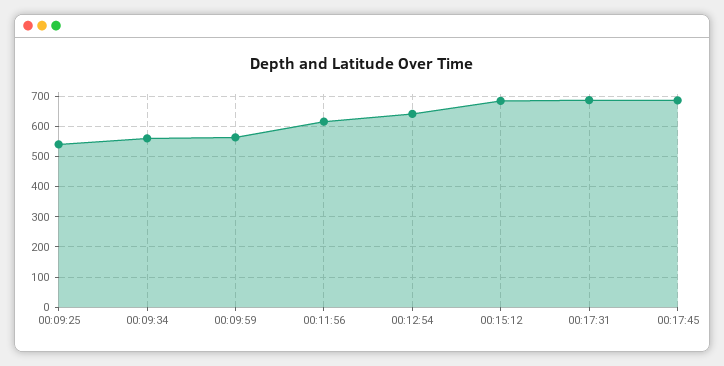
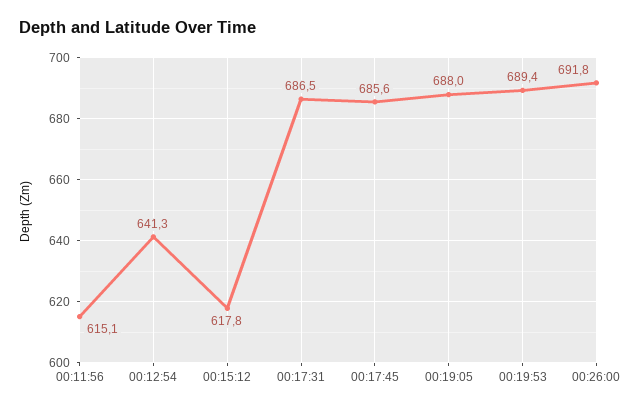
00:09:25: 540 -> none
00:09:34: 560 -> none
00:09:59: 560 -> none
00:15:12: 680 -> 617.8
00:19:05: none -> 688
00:19:53: none -> 689.4
00:26:00: none -> 691.8

